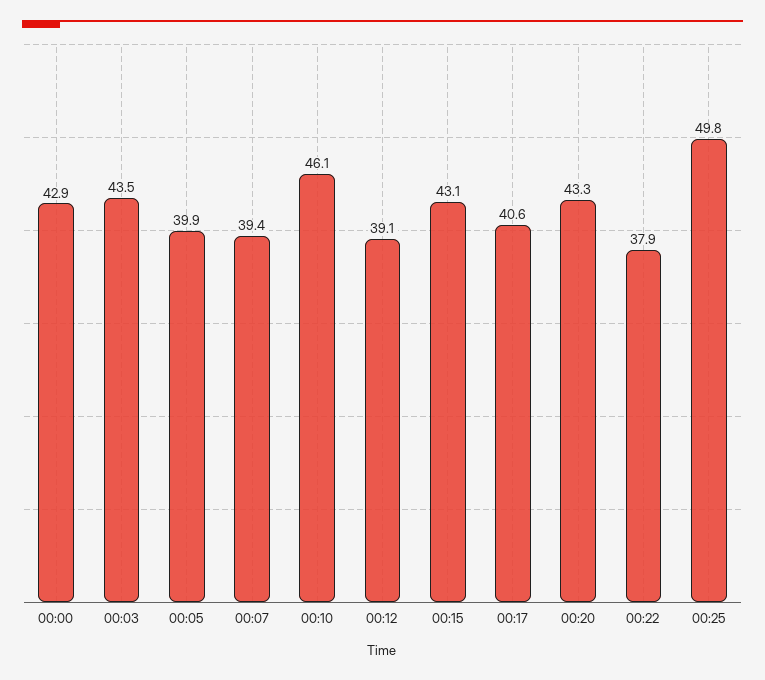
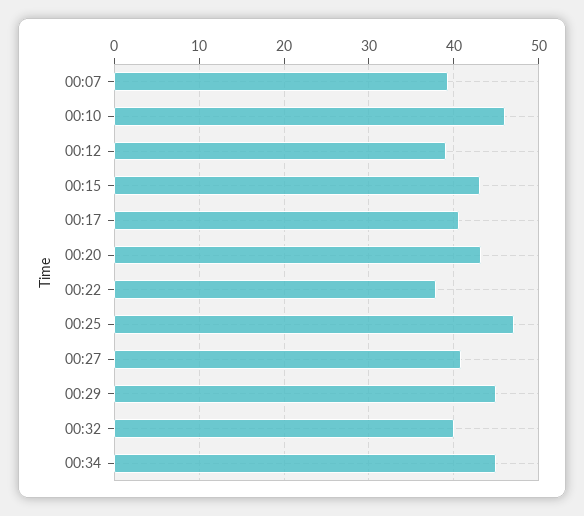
00:00: 42.9 -> none
00:03: 43.5 -> none
00:05: 39.9 -> none
00:25: 49.8 -> 47
00:27: none -> 41
00:29: none -> 45
00:32: none -> 40
00:34: none -> 45

